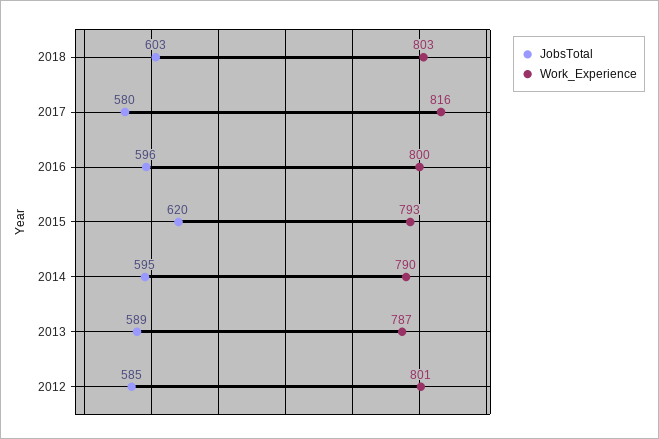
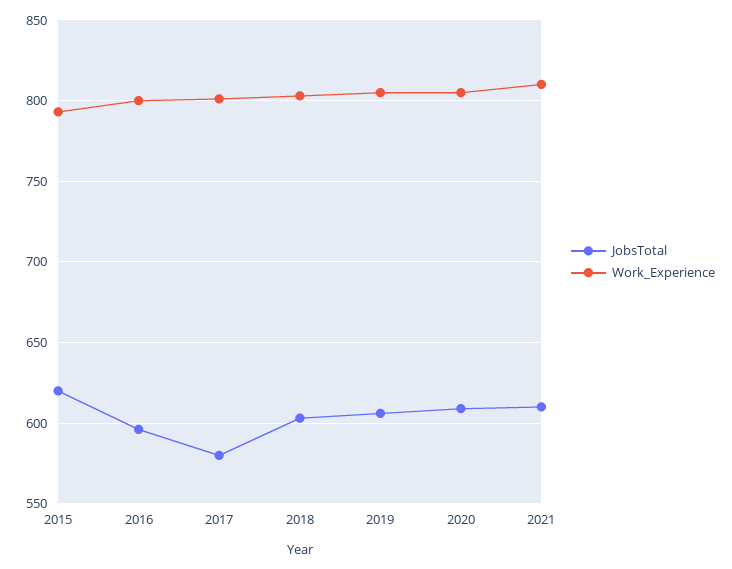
Work_Experience, 2017: 816 -> 800
JobsTotal, 2014: 595 -> none
Work_Experience, 2014: 790 -> none
JobsTotal, 2013: 589 -> none
Work_Experience, 2013: 787 -> none
JobsTotal, 2012: 585 -> none
Work_Experience, 2012: 801 -> none
JobsTotal, 2019: none -> 605
Work_Experience, 2019: none -> 805
JobsTotal, 2020: none -> 610
Work_Experience, 2020: none -> 805
JobsTotal, 2021: none -> 610
Work_Experience, 2021: none -> 810

